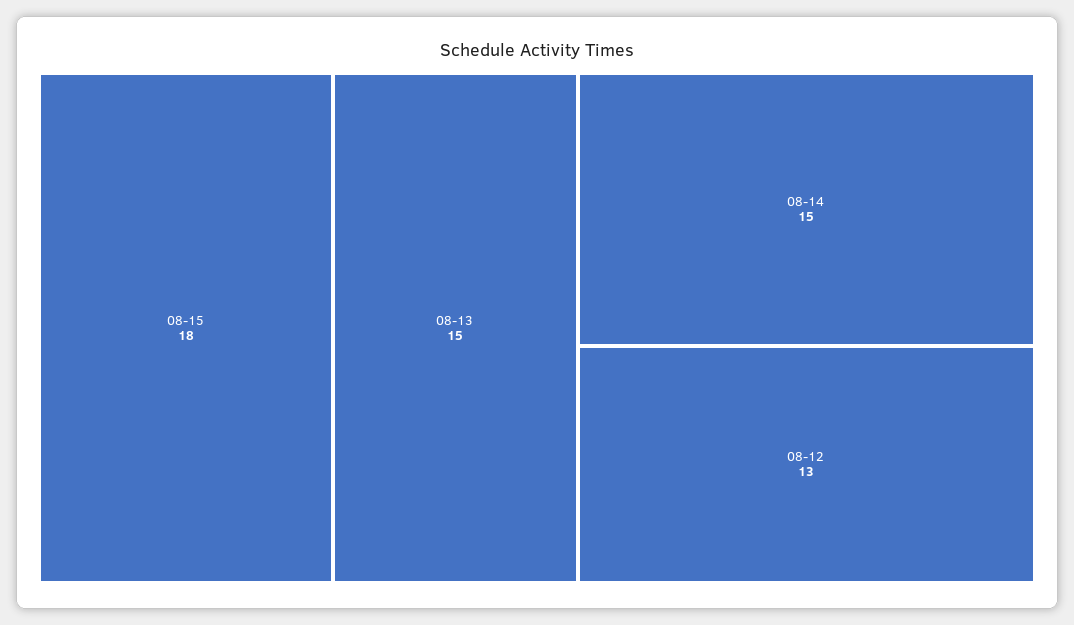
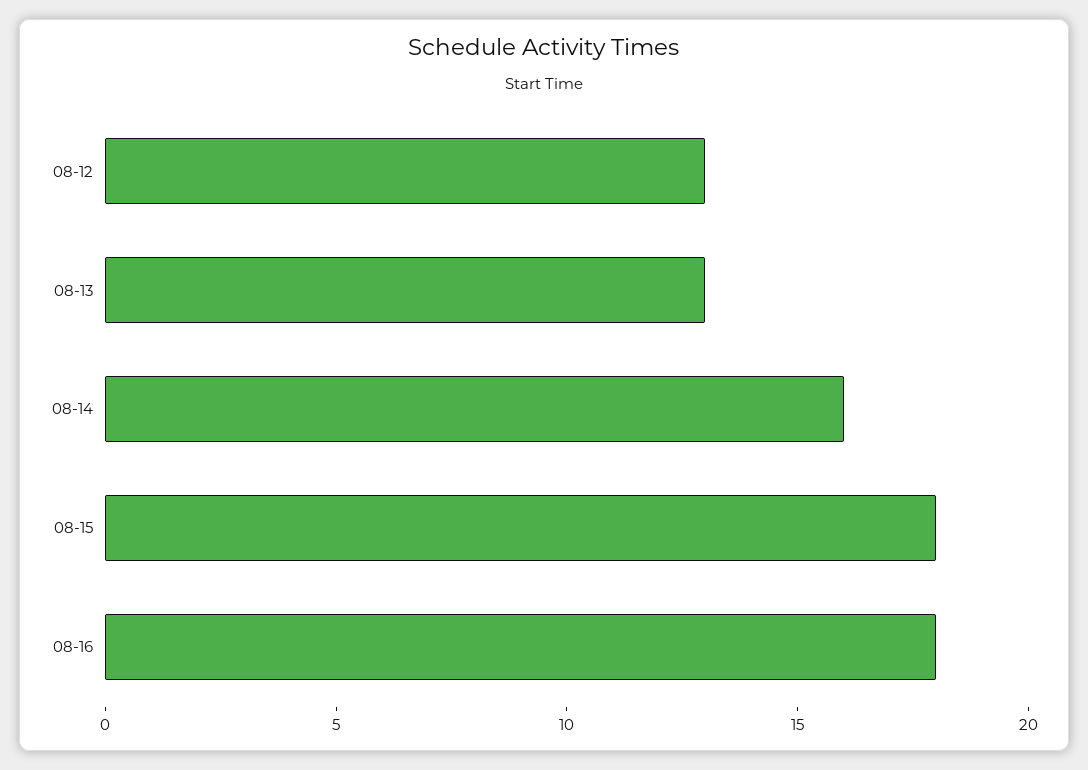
08-13: 15 -> 13
08-14: 15 -> 16
08-16: none -> 18

